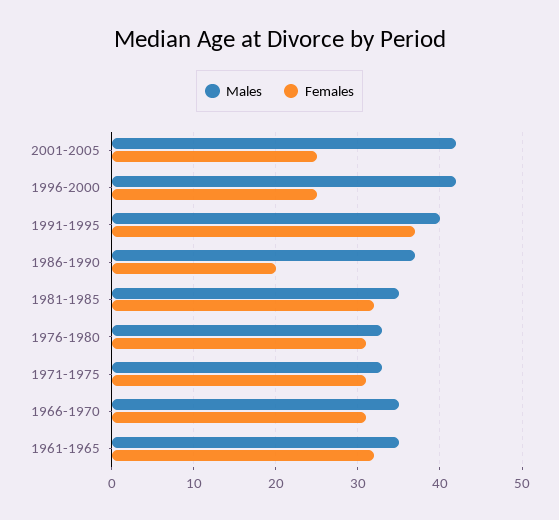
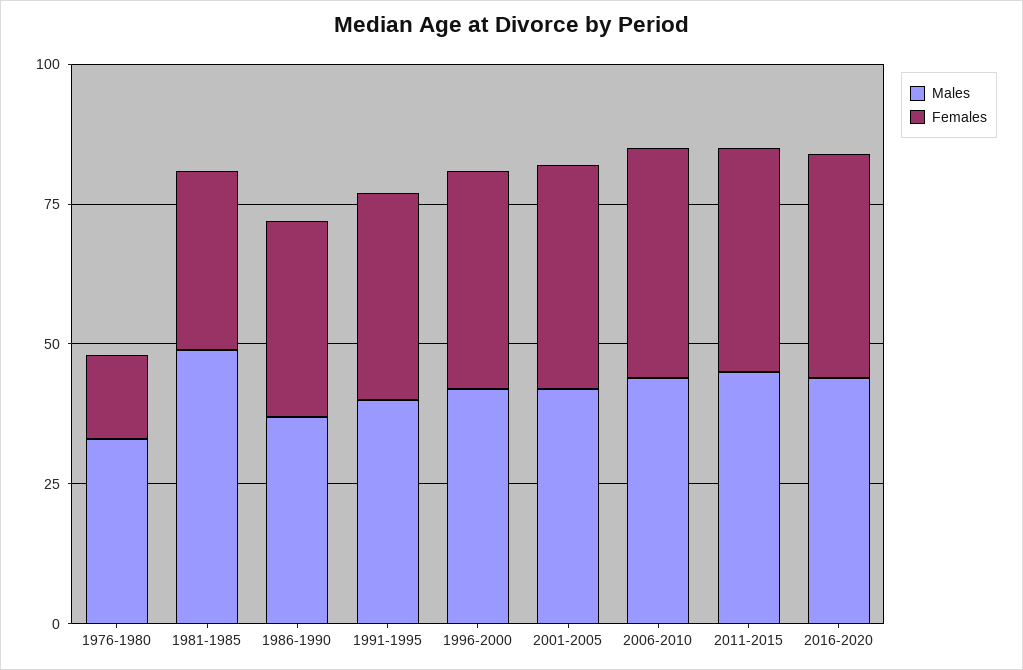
Females, 2001-2005: 25 -> 40
Females, 1996-2000: 25 -> 40
Females, 1986-1990: 20 -> 35
Males, 1981-1985: 35 -> 50
Females, 1976-1980: 31 -> 15
Males, 1971-1975: 33 -> none
Females, 1971-1975: 31 -> none
Males, 1966-1970: 35 -> none
Females, 1966-1970: 31 -> none
Males, 1961-1965: 35 -> none
Females, 1961-1965: 32 -> none
Males, 2006-2010: none -> 45
Females, 2006-2010: none -> 40
Males, 2011-2015: none -> 45
Females, 2011-2015: none -> 40
Males, 2016-2020: none -> 45
Females, 2016-2020: none -> 40

